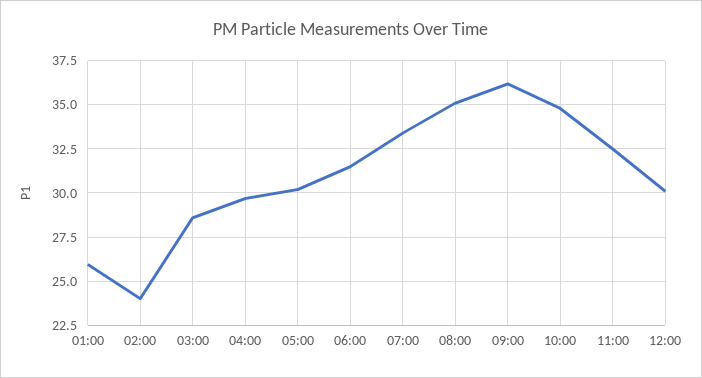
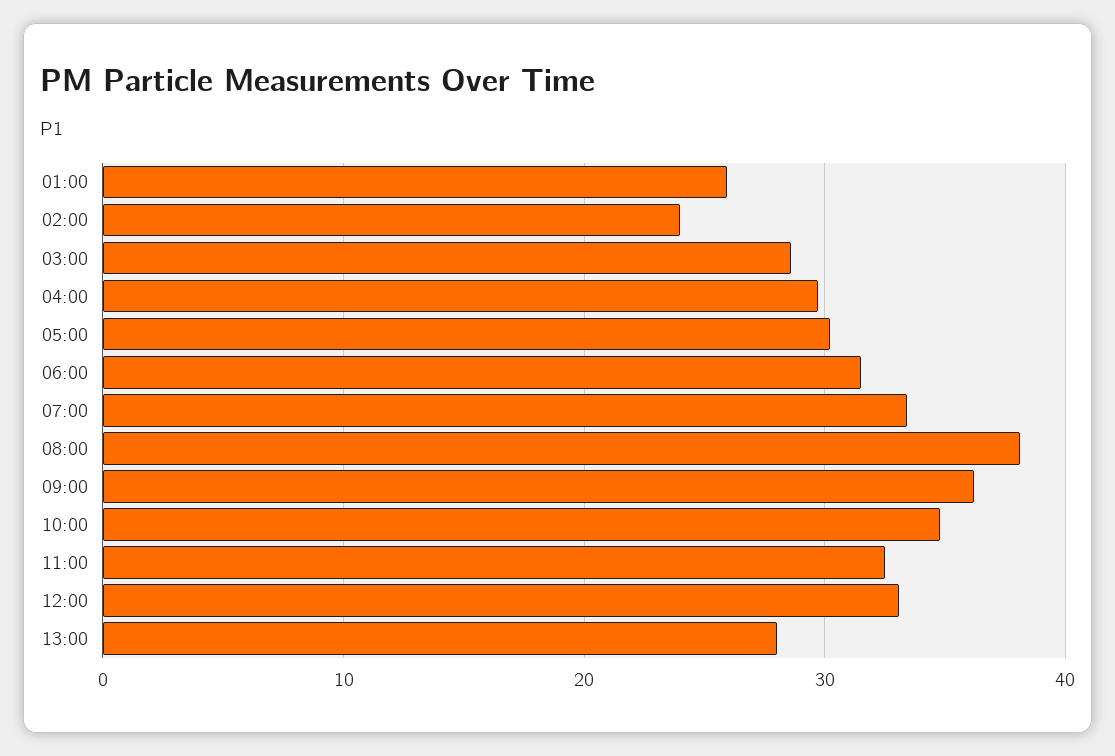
08:00: 35 -> 38
12:00: 30 -> 33
13:00: none -> 28

